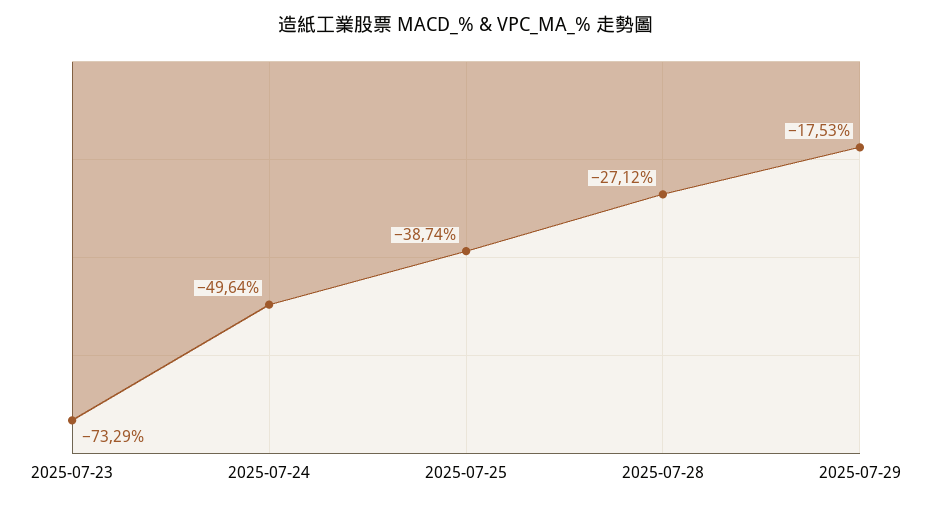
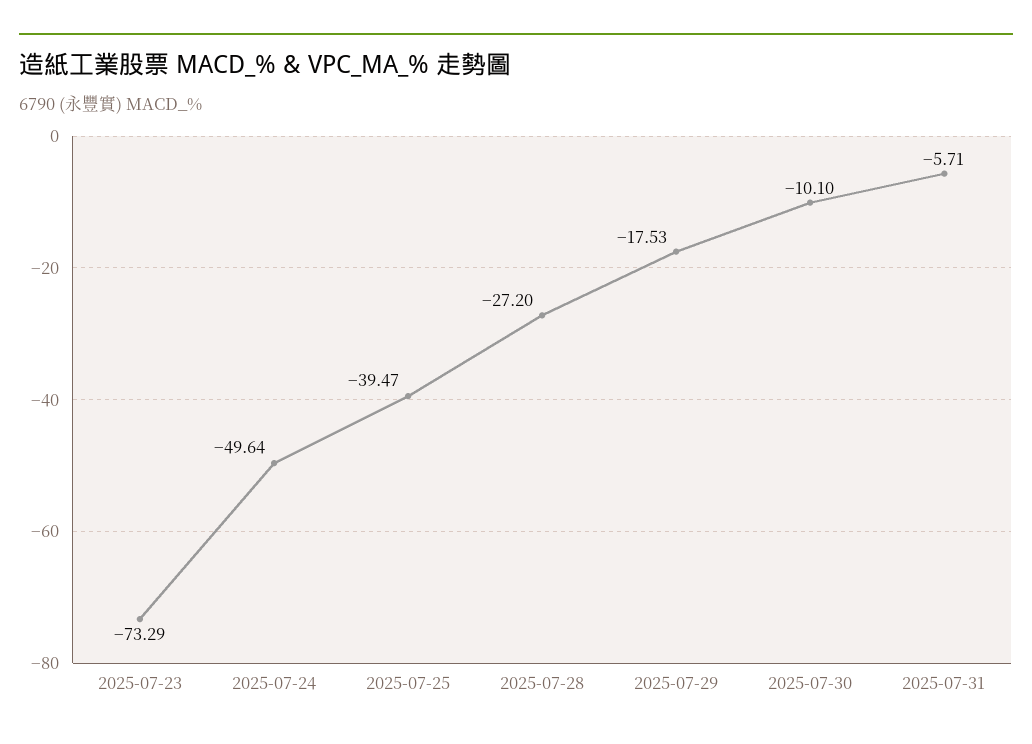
2025-07-25: -38.74 -> -39.47
2025-07-28: -27.12 -> -27.2
2025-07-30: none -> -10.1
2025-07-31: none -> -5.71

